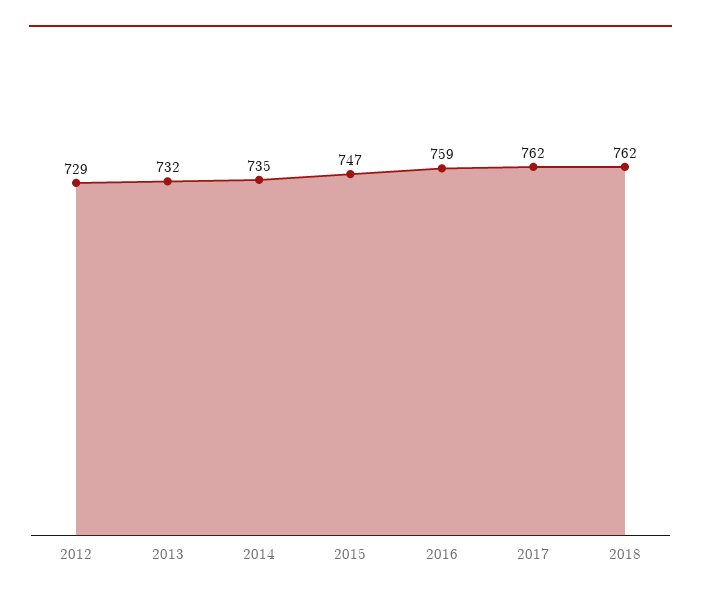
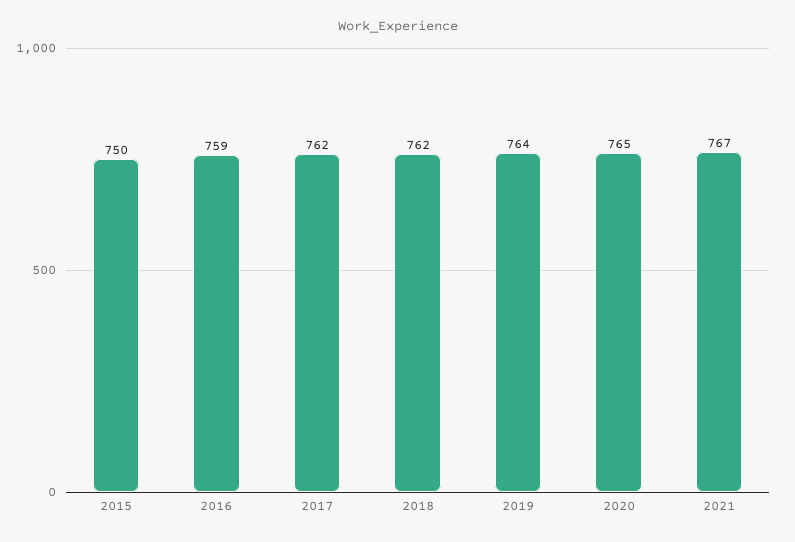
2012: 729 -> none
2013: 732 -> none
2014: 735 -> none
2015: 747 -> 750
2019: none -> 764
2020: none -> 765
2021: none -> 767

